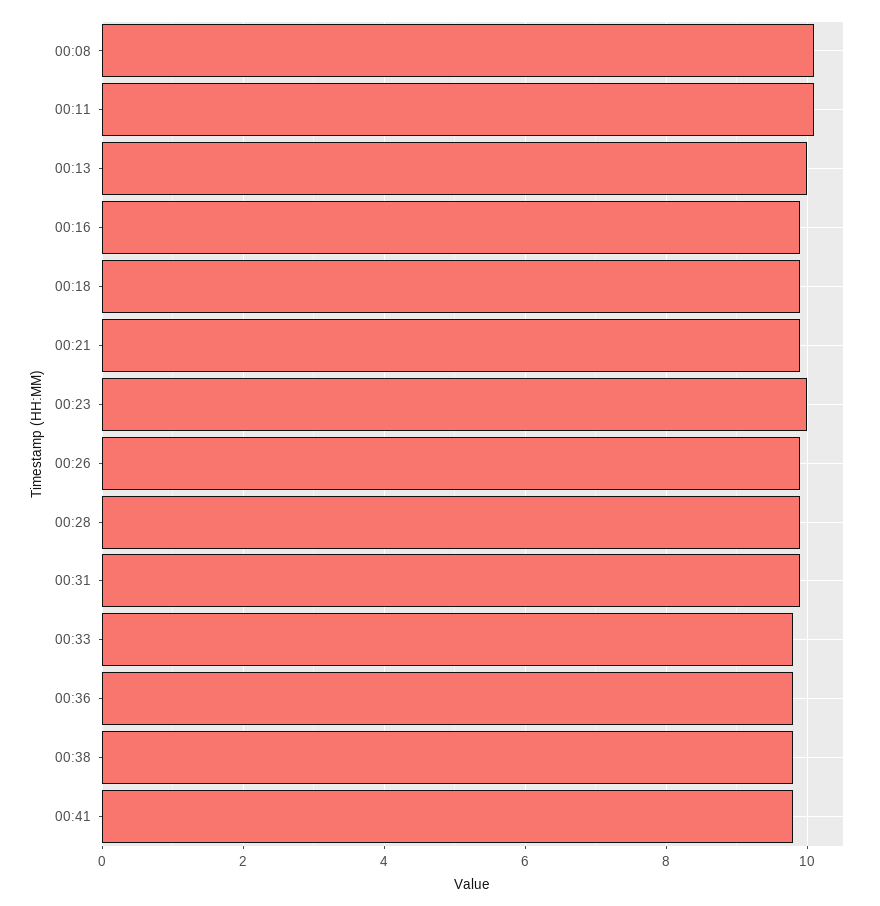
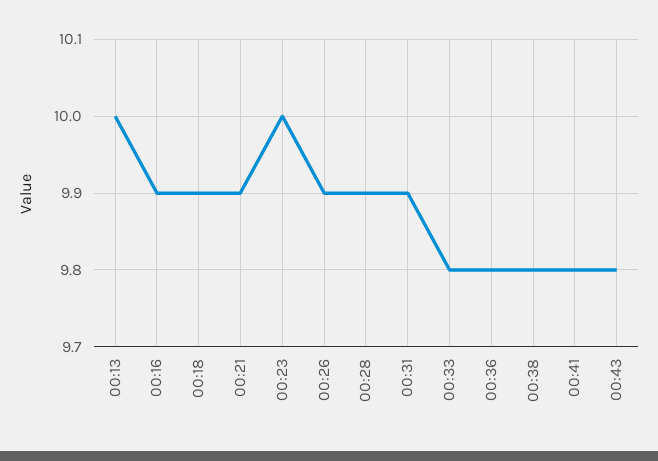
00:08: 10 -> none
00:11: 10 -> none
00:43: none -> 9.8

